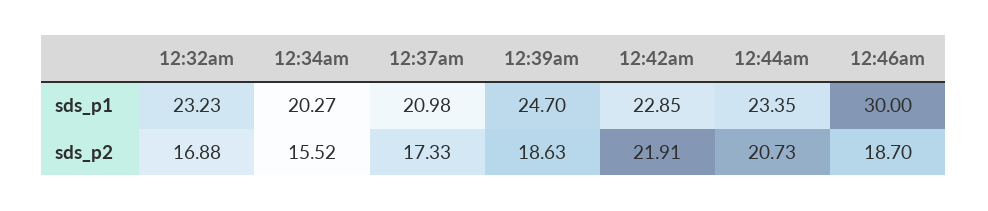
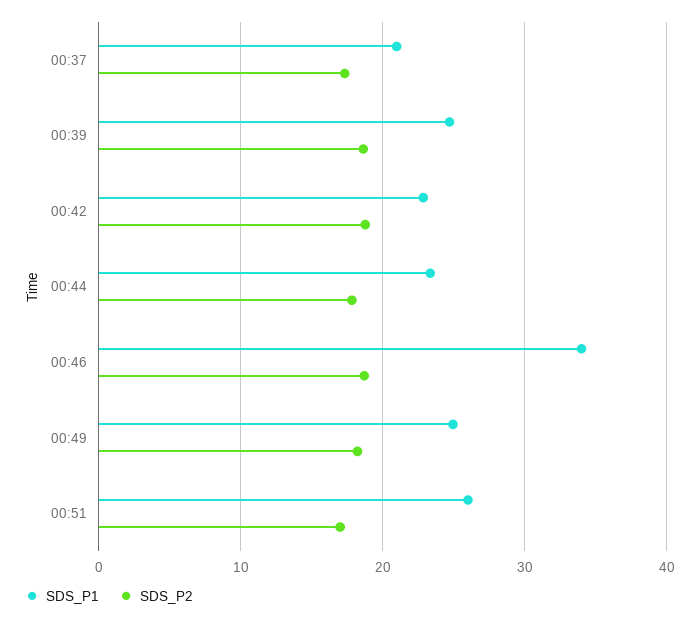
sds_p1, 12:32am: 23.23 -> none
sds_p1, 12:34am: 20.27 -> none
sds_p1, 12:46am: 30 -> 34
sds_p2, 12:32am: 16.88 -> none
sds_p2, 12:34am: 15.52 -> none
sds_p2, 12:42am: 21.91 -> 19
sds_p2, 12:44am: 20.73 -> 18
sds_p1, 00:49: none -> 25
sds_p2, 00:49: none -> 18
sds_p1, 00:51: none -> 26
sds_p2, 00:51: none -> 17

